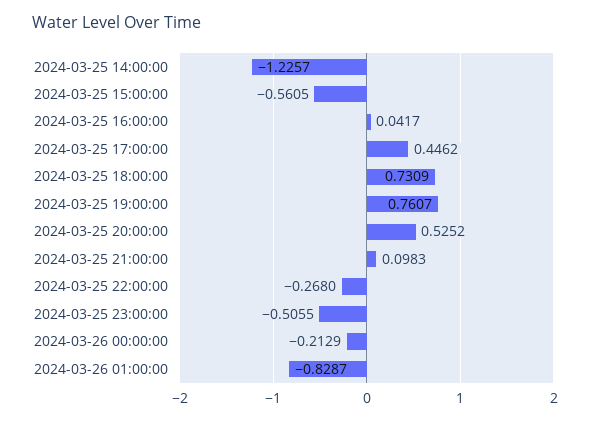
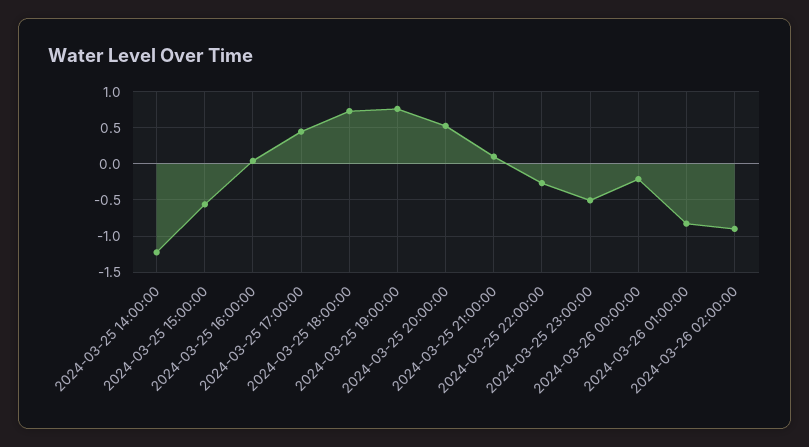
2024-03-26 02:00:00: none -> -0.9

